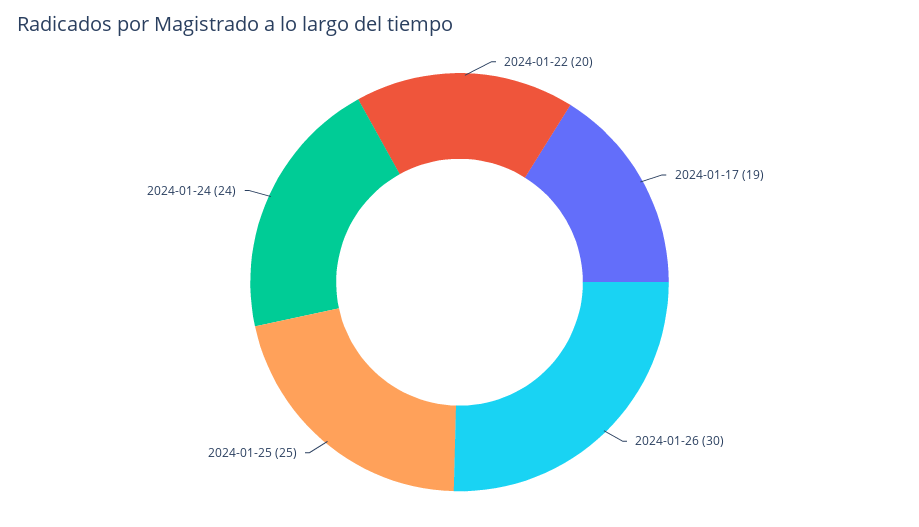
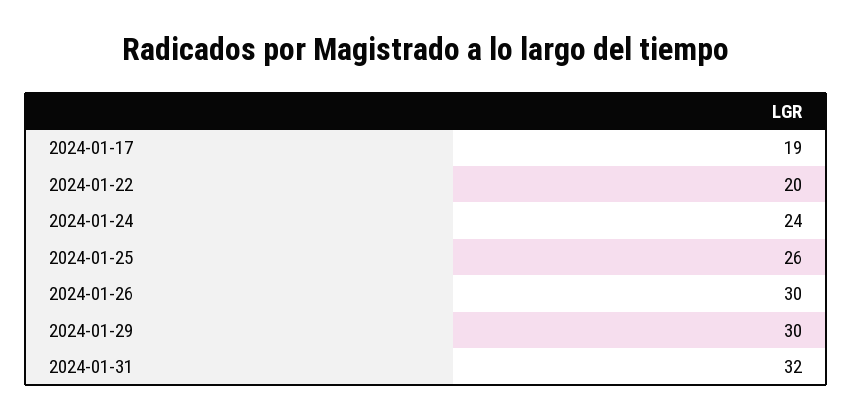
2024-01-25: 25 -> 26
2024-01-29: none -> 30
2024-01-31: none -> 32

